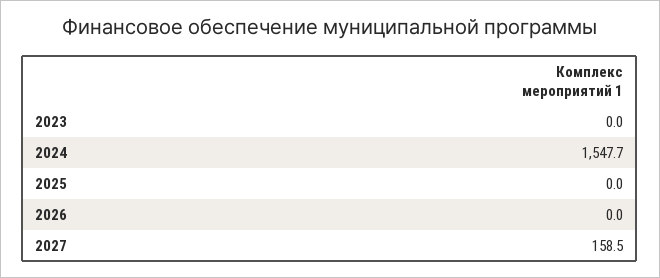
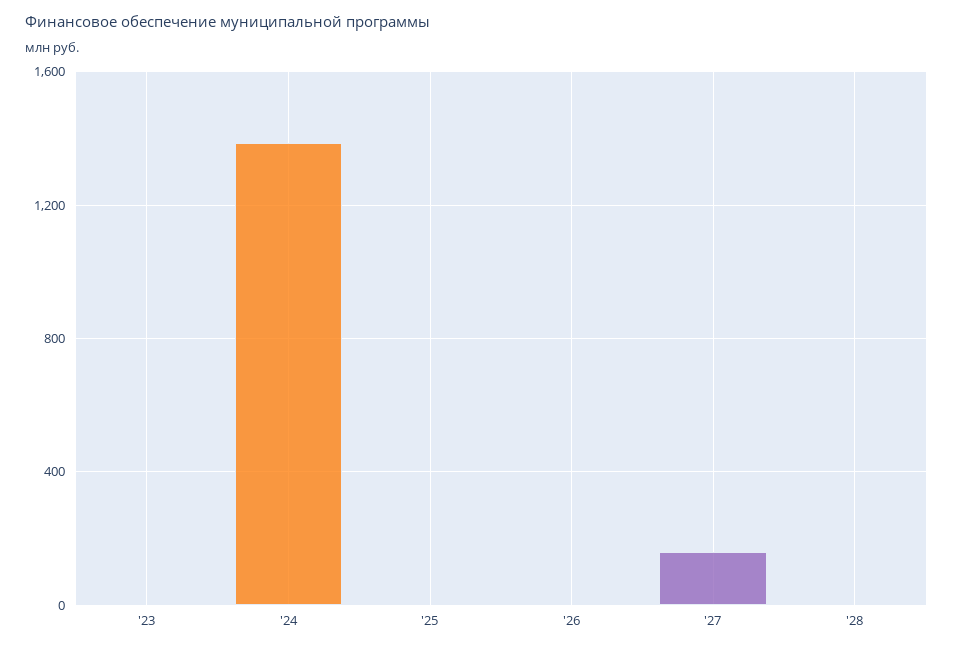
2024: 1547.7 -> 1400
'28: none -> 0

